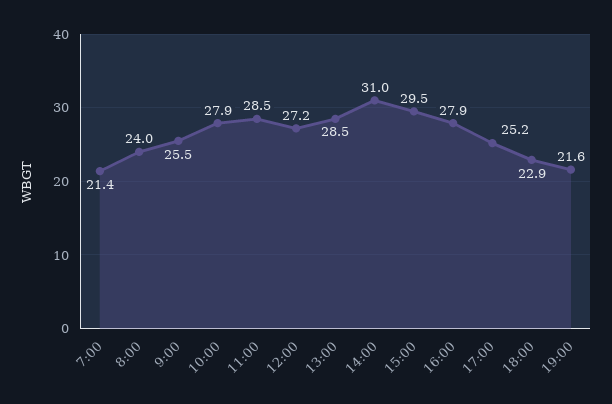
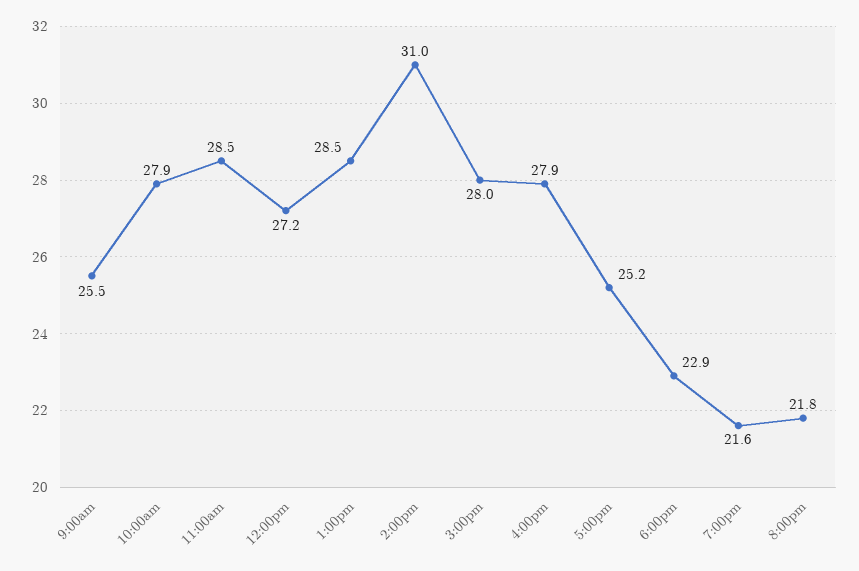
7:00: 21.4 -> none
8:00: 24 -> none
15:00: 29.5 -> 28
8:00pm: none -> 21.8

